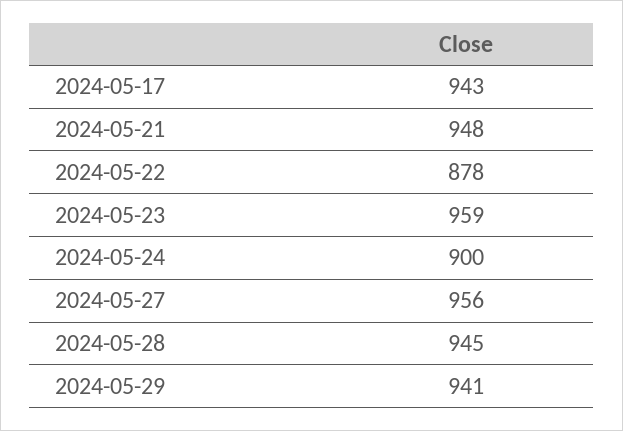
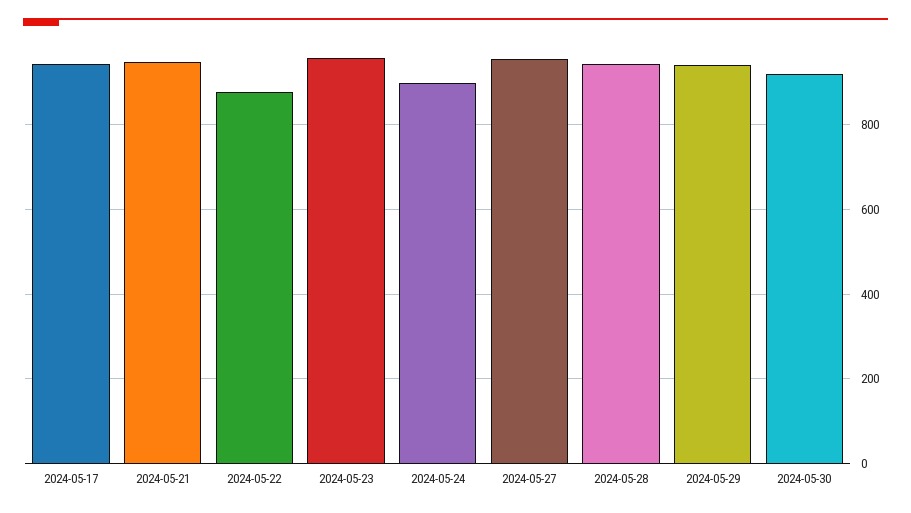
2024-05-30: none -> 920

